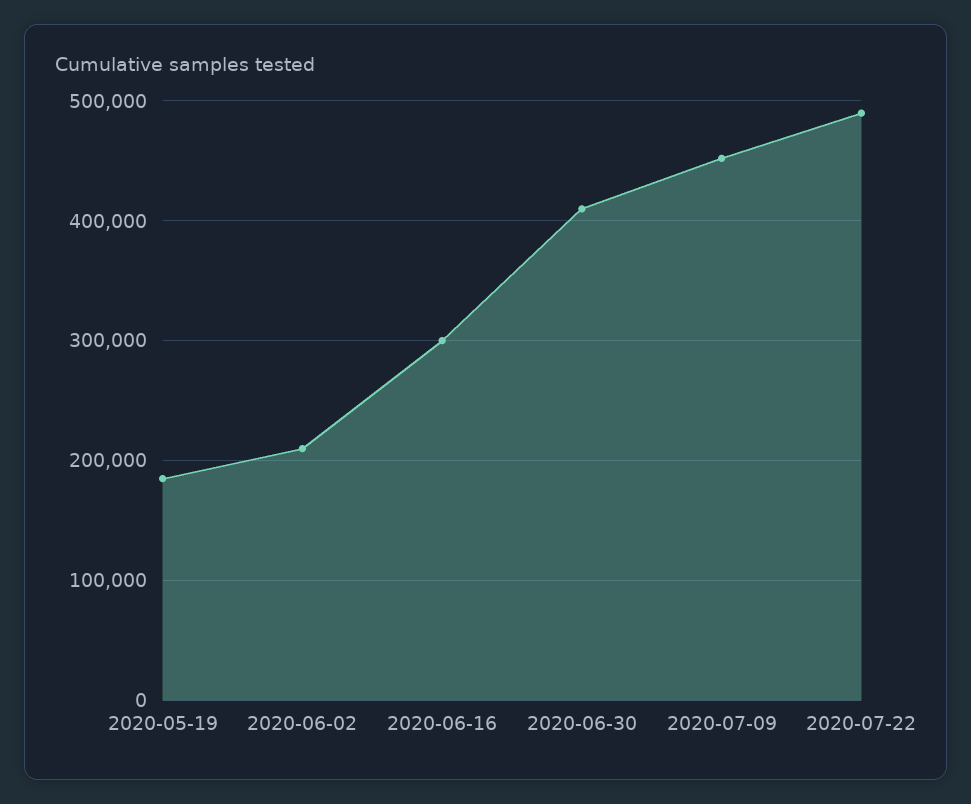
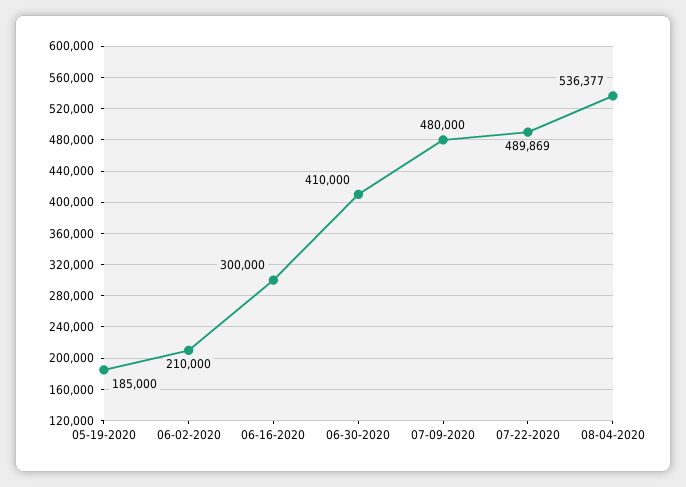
2020-07-09: 450000 -> 480000
08-04-2020: none -> 536377

